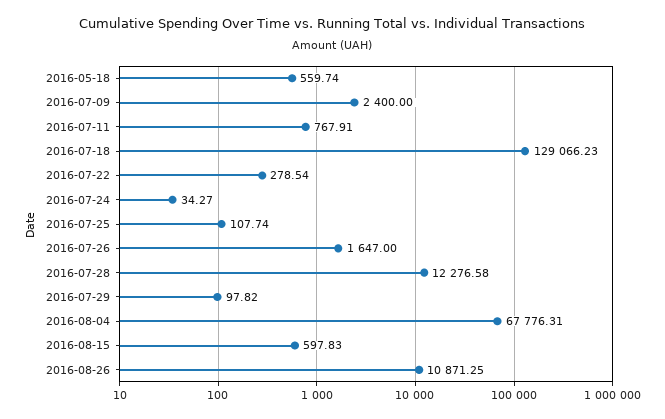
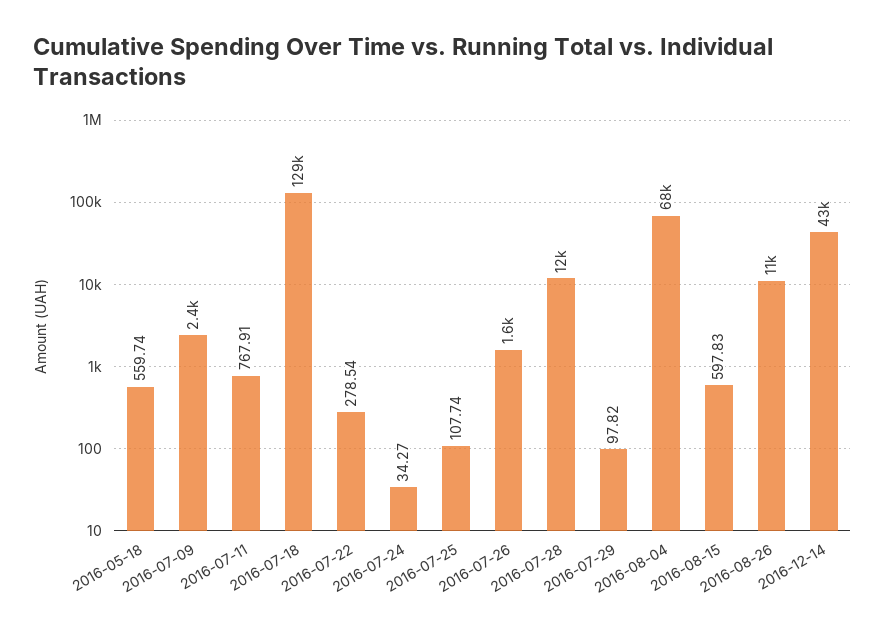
2016-12-14: none -> 43000

